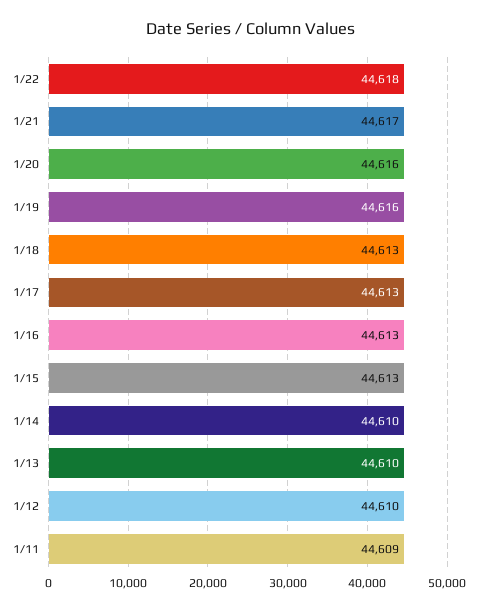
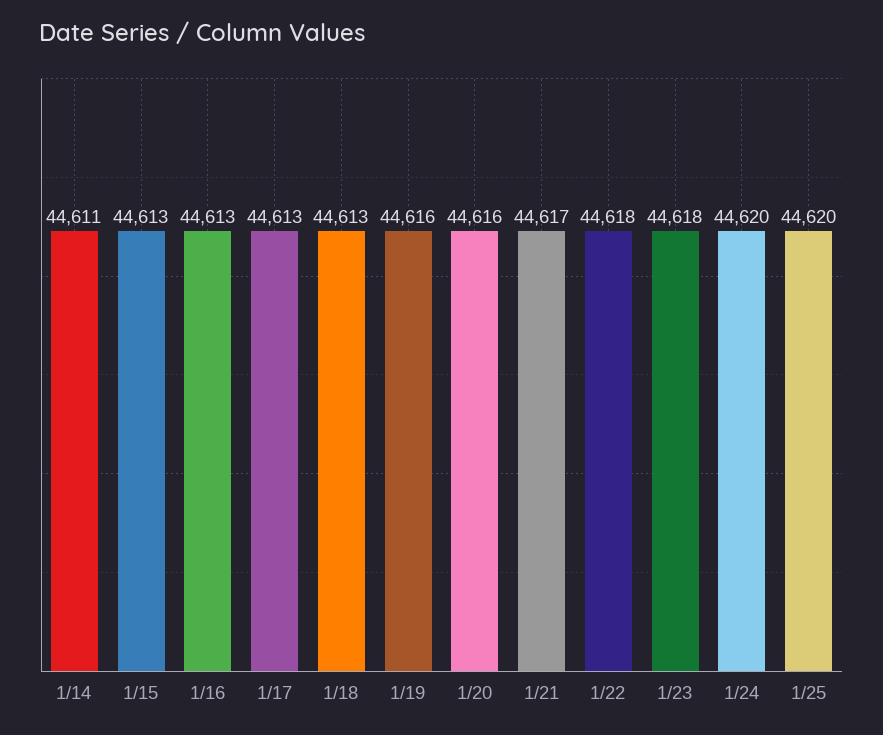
1/14: 44610 -> 44611
1/13: 44610 -> none
1/12: 44610 -> none
1/11: 44609 -> none
1/23: none -> 44618
1/24: none -> 44620
1/25: none -> 44620

